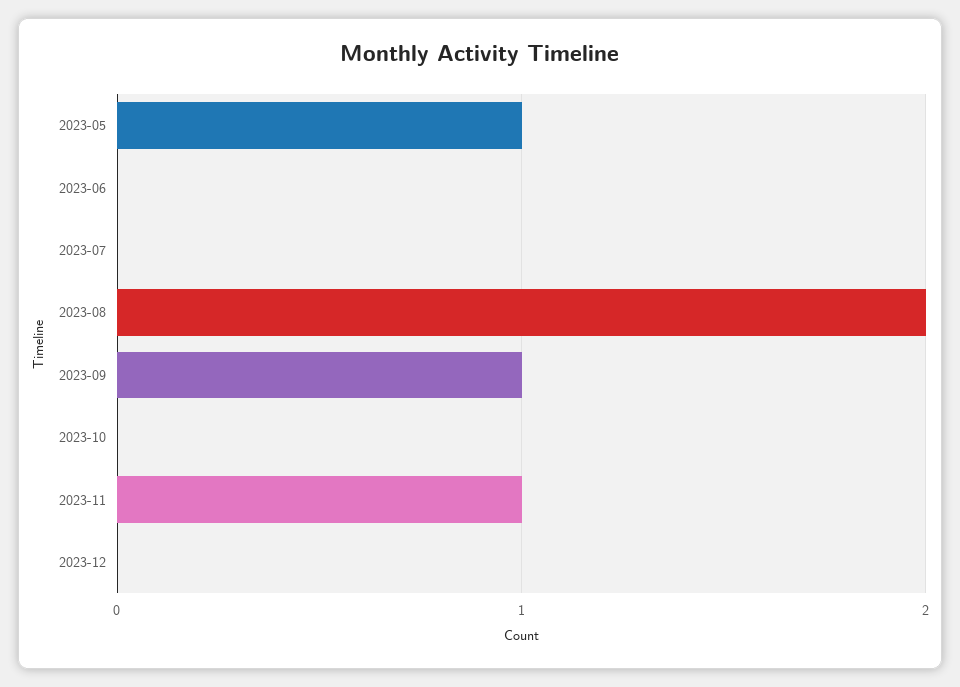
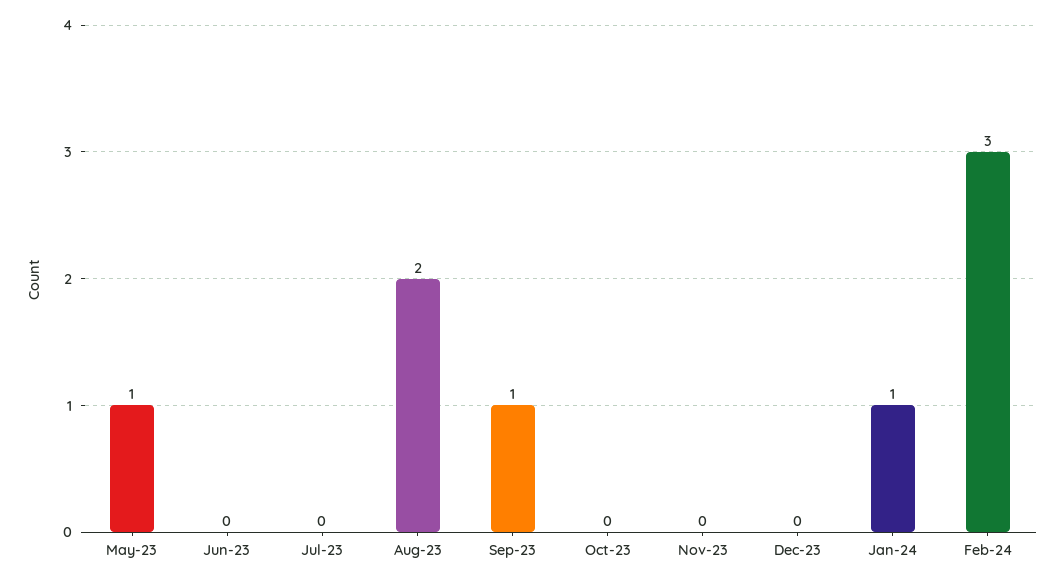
2023-11: 1 -> 0
Jan-24: none -> 1
Feb-24: none -> 3

